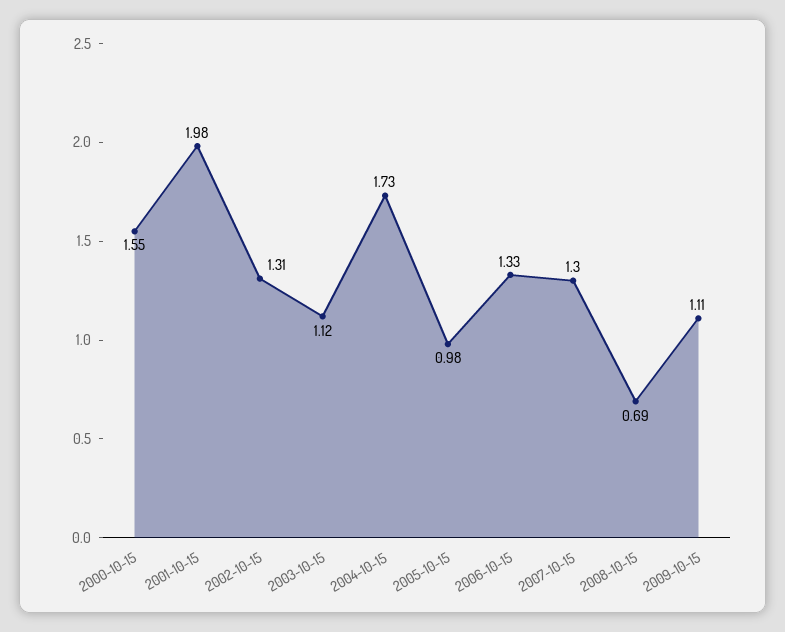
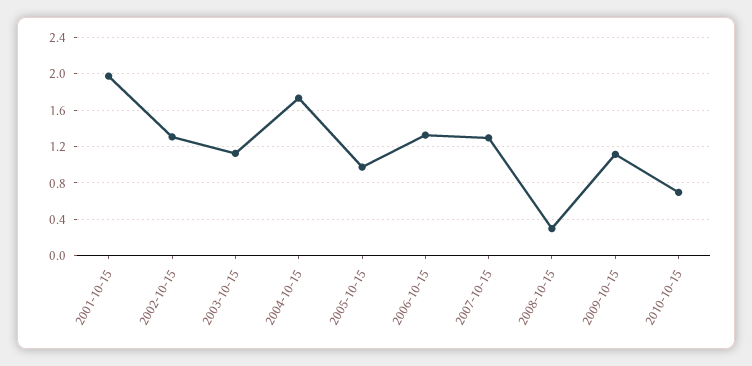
2000-10-15: 1.55 -> none
2008-10-15: 0.69 -> 0.3
2010-10-15: none -> 0.7

